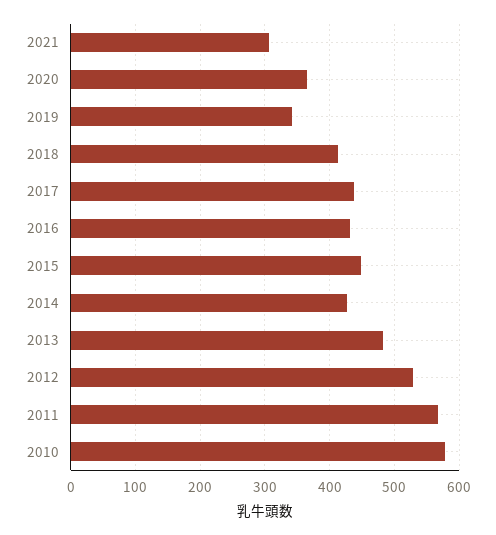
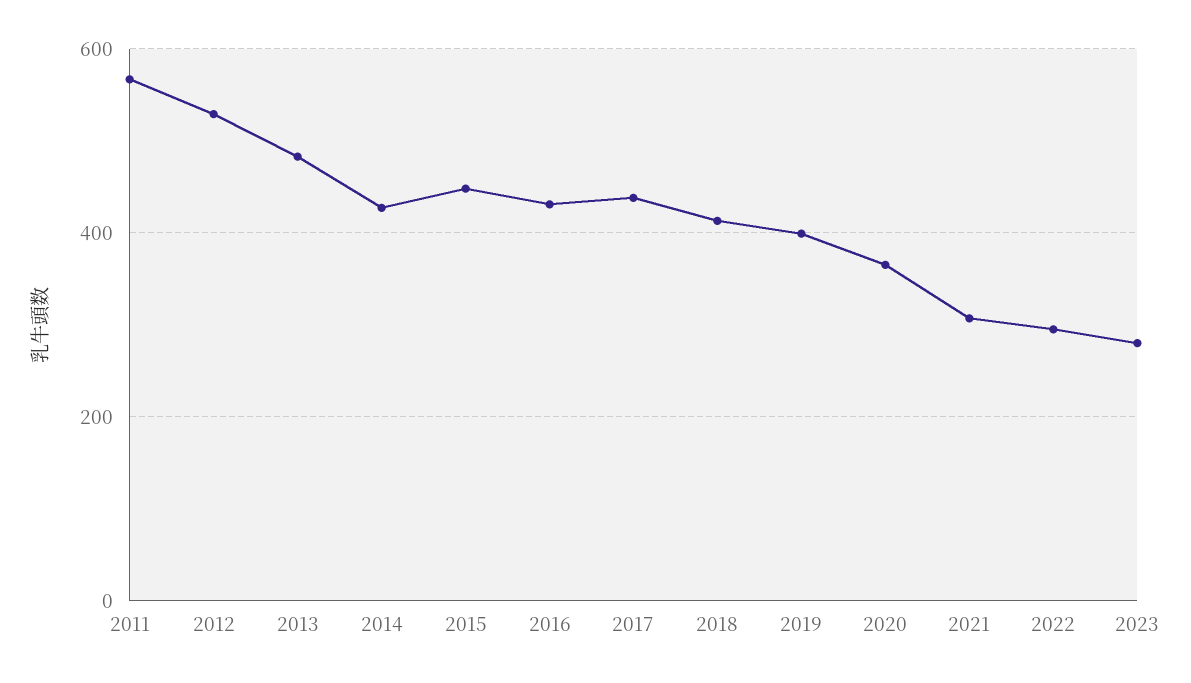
2019: 340 -> 400
2010: 580 -> none
2022: none -> 300
2023: none -> 280

